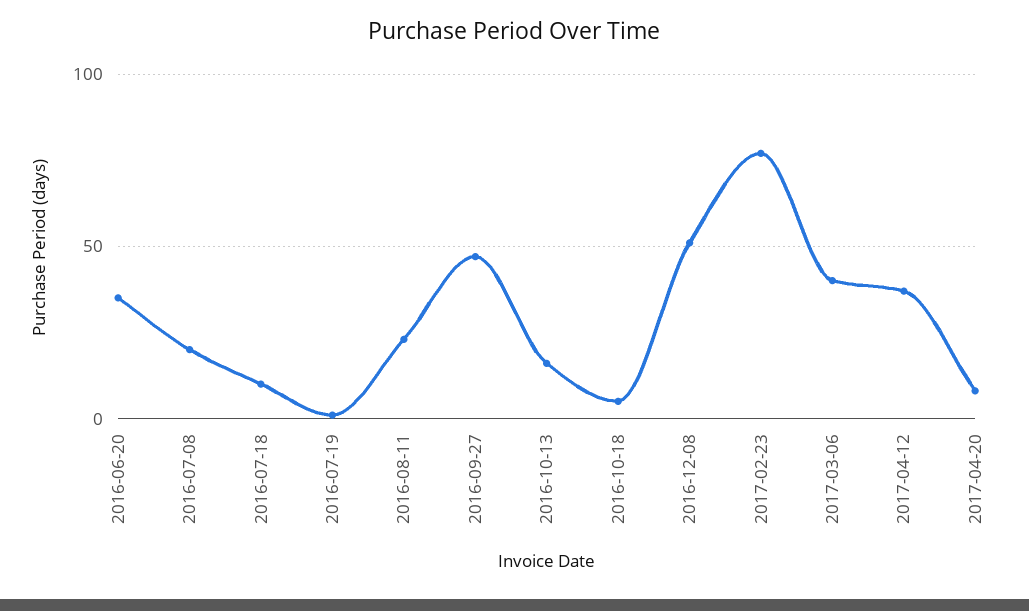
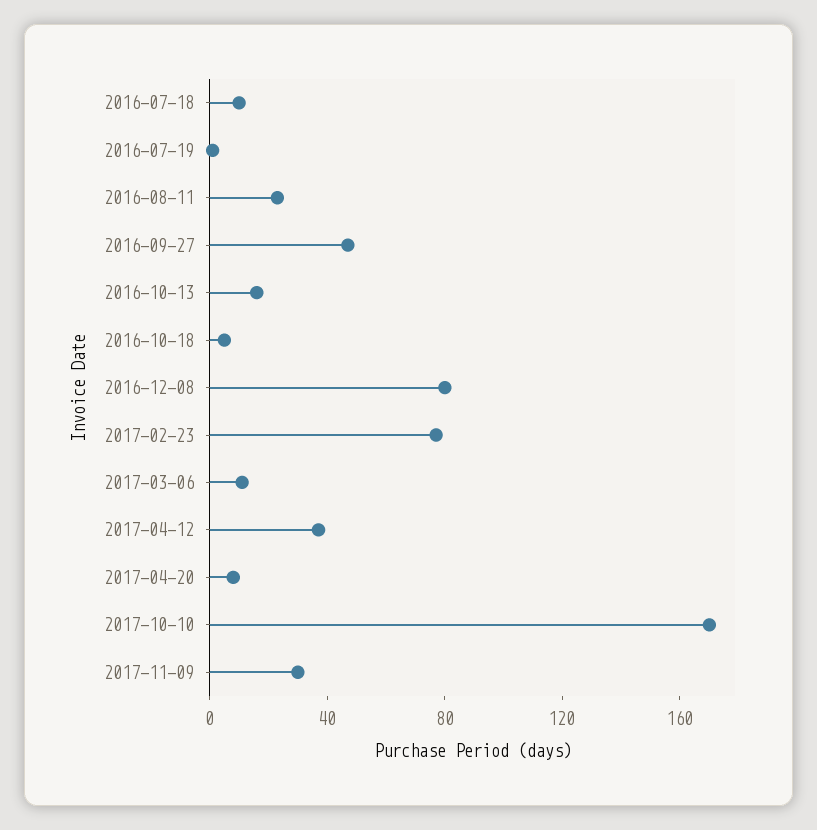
2016-06-20: 35 -> none
2016-07-08: 20 -> none
2016-12-08: 50 -> 80
2017-03-06: 40 -> 10
2017-10-10: none -> 170
2017-11-09: none -> 30

